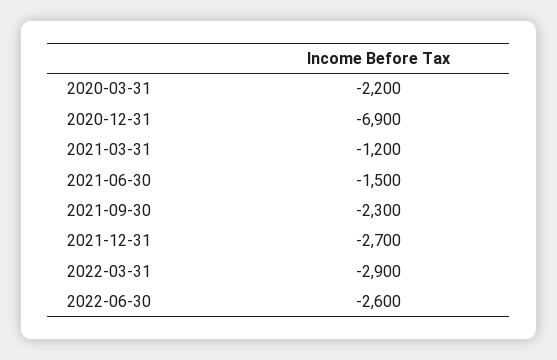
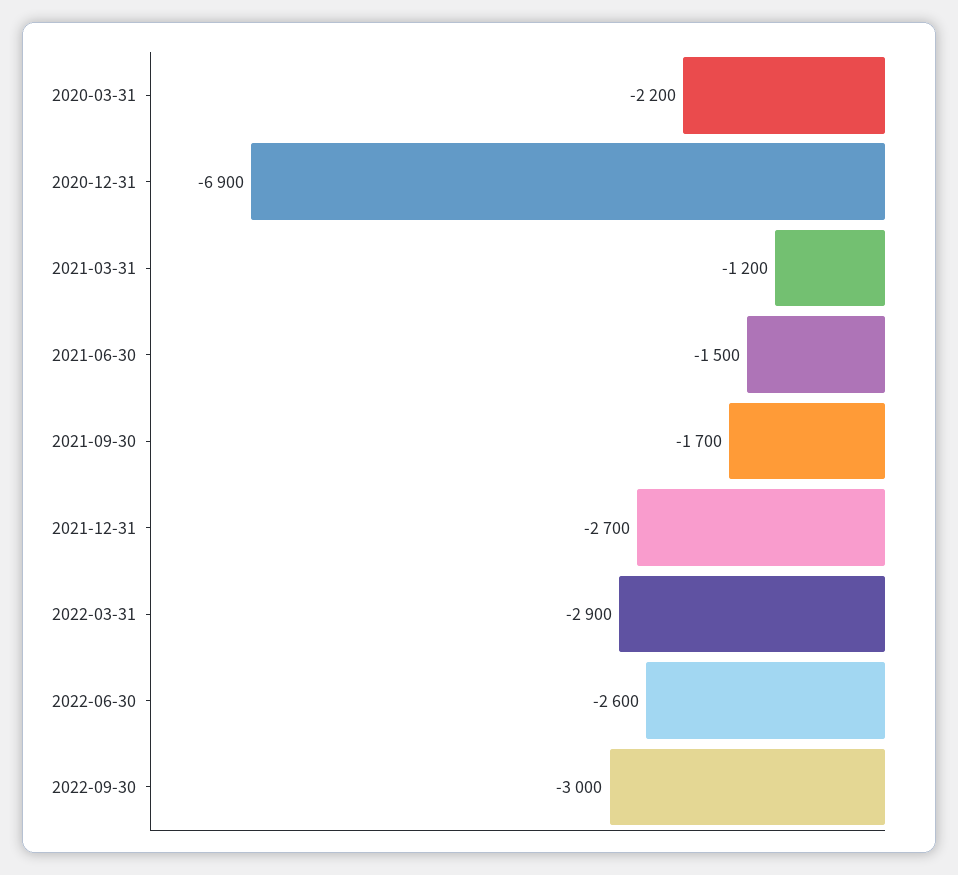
2021-09-30: -2300 -> -1700
2022-09-30: none -> -3000

